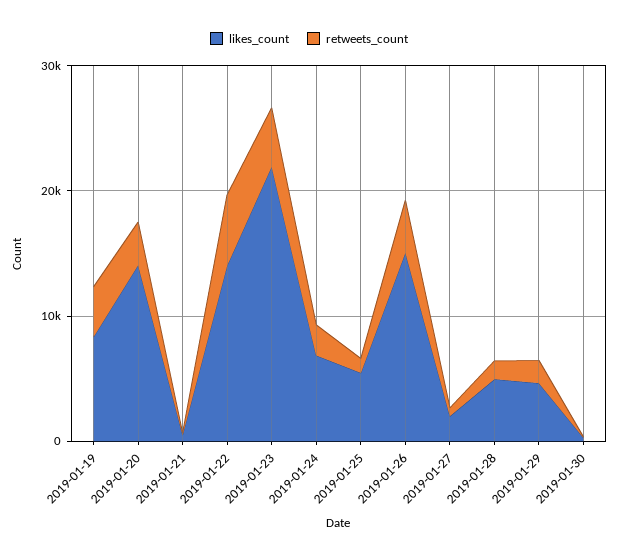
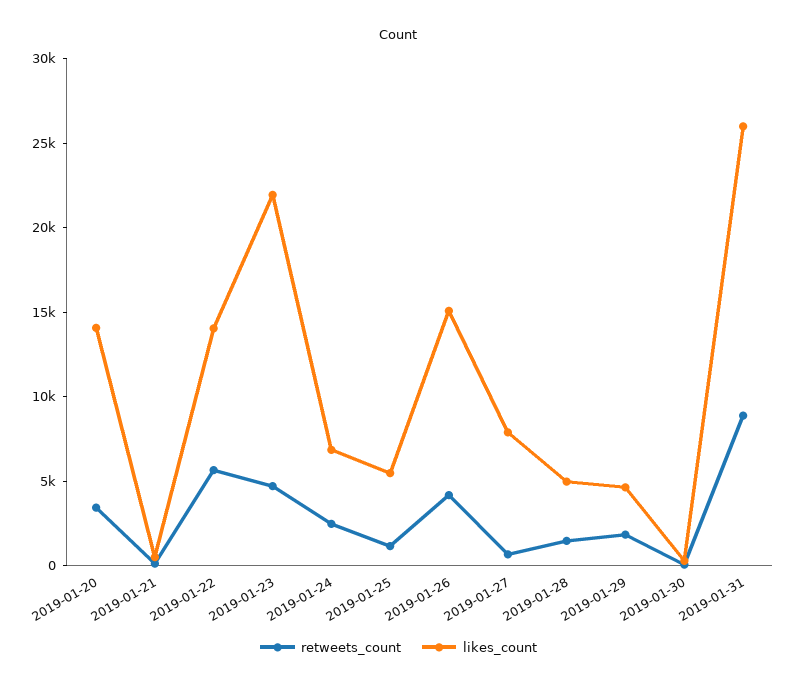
likes_count, 2019-01-19: 8000 -> none
retweets_count, 2019-01-19: 4000 -> none
likes_count, 2019-01-27: 2000 -> 8000
retweets_count, 2019-01-31: none -> 9000
likes_count, 2019-01-31: none -> 26000

